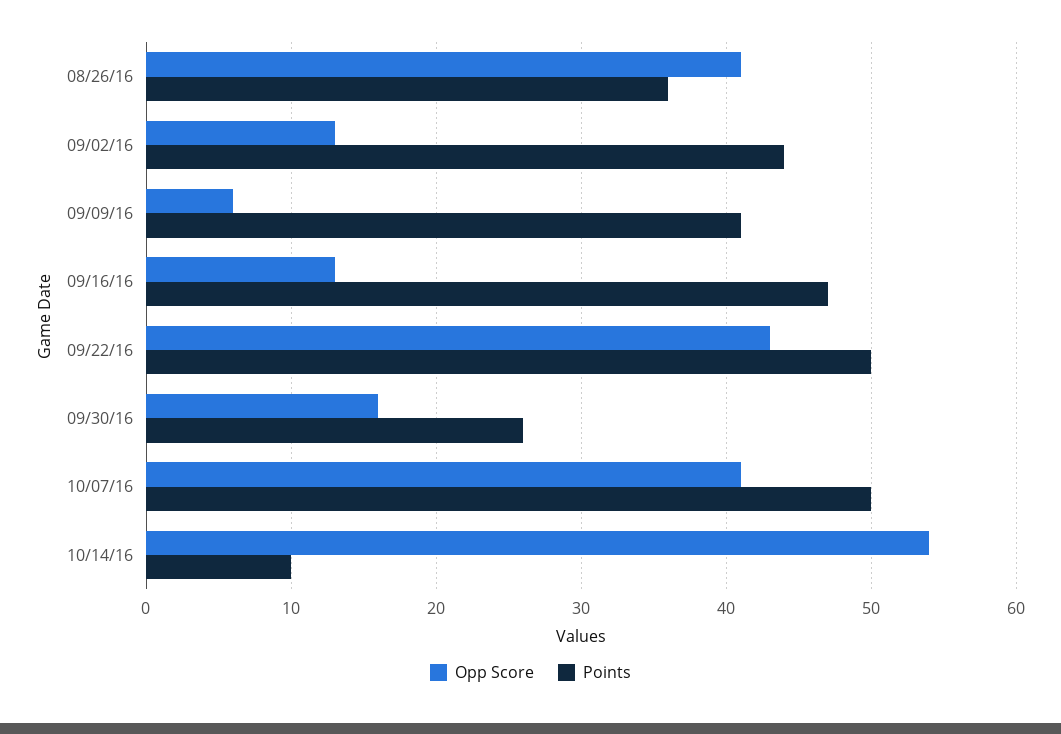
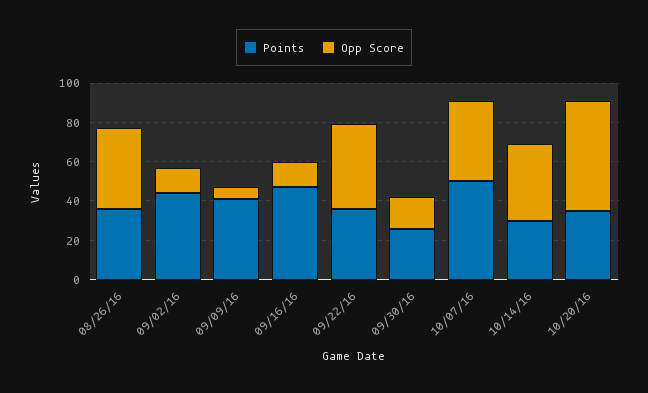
Points, 09/22/16: 50 -> 35
Opp Score, 10/14/16: 54 -> 40
Points, 10/14/16: 10 -> 30
Points, 10/20/16: none -> 35
Opp Score, 10/20/16: none -> 55

